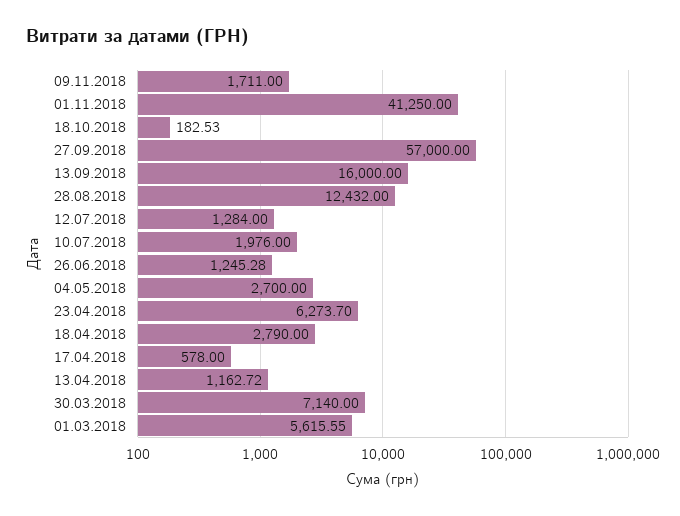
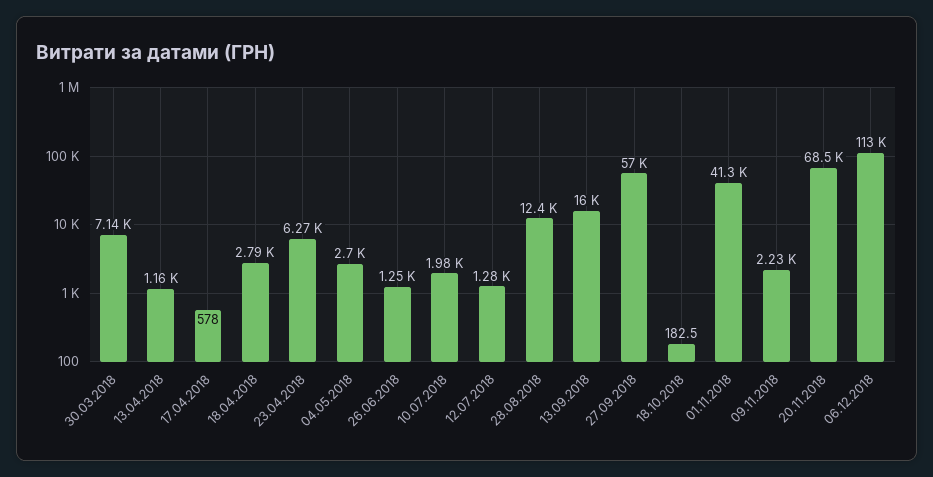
09.11.2018: 1711 -> 2230
01.03.2018: 5615.55 -> none
20.11.2018: none -> 68500
06.12.2018: none -> 113000

